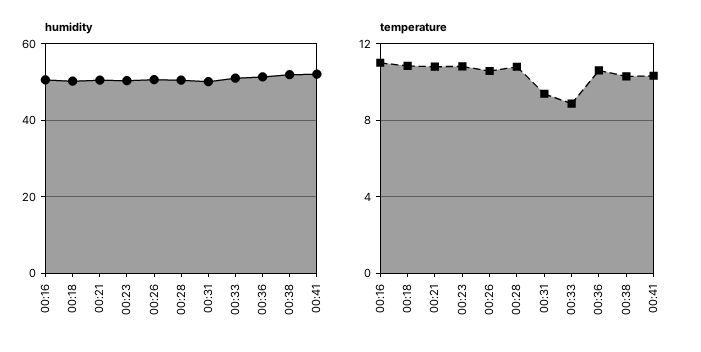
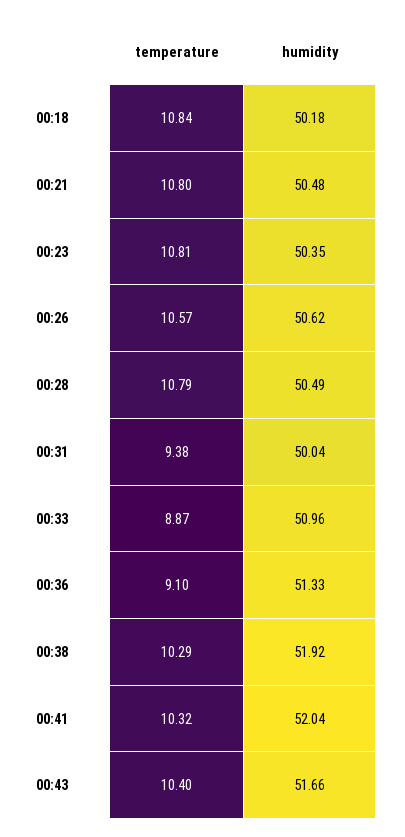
humidity, 00:16: 50 -> none
temperature, 00:16: 11 -> none
temperature, 00:36: 10.5 -> 9.1
temperature, 00:43: none -> 10.4
humidity, 00:43: none -> 51.66

